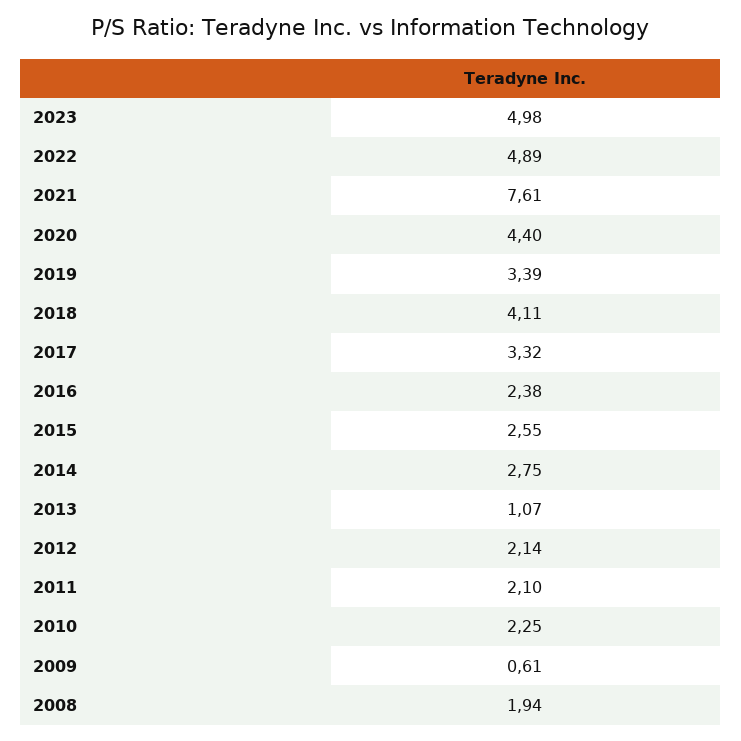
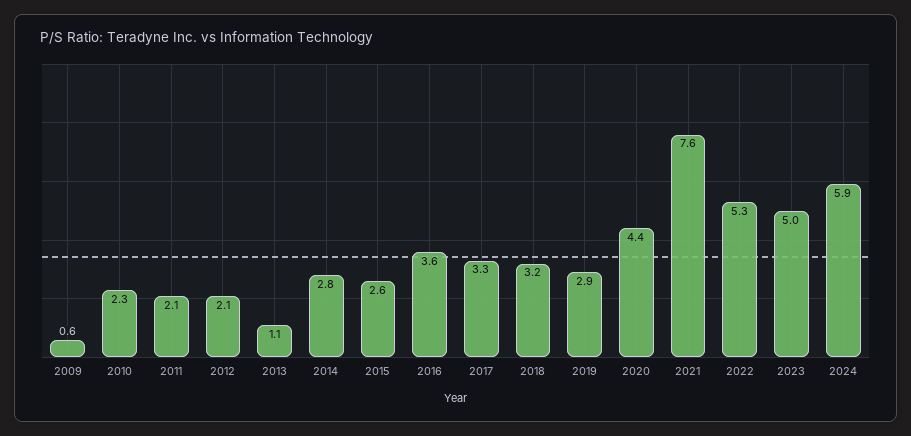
2022: 4.89 -> 5.3
2019: 3.39 -> 2.9
2018: 4.11 -> 3.2
2016: 2.38 -> 3.6
2008: 1.94 -> none
2024: none -> 5.9

